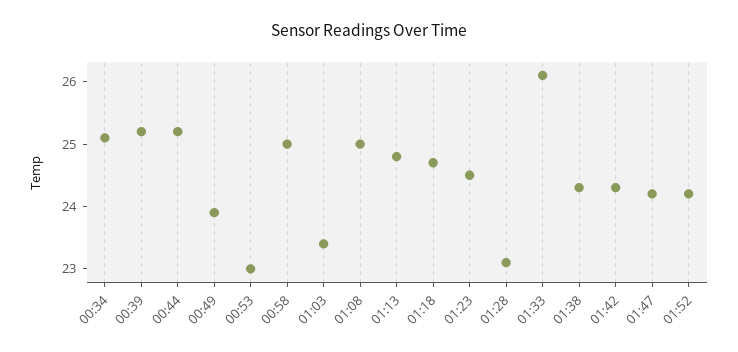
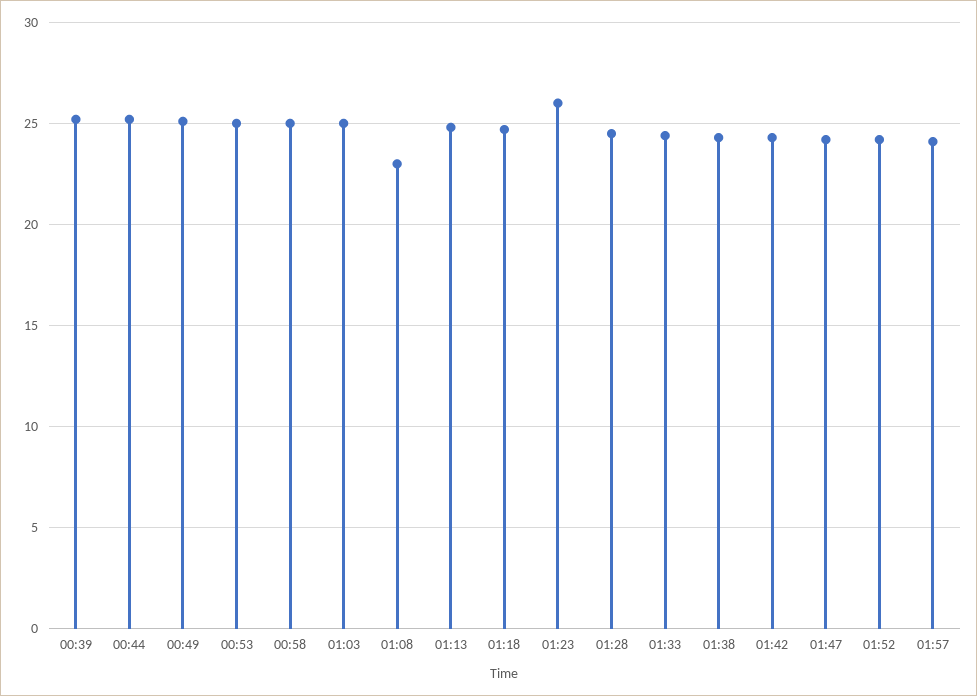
00:34: 25 -> none
00:49: 24 -> 25
00:53: 23 -> 25
01:03: 23.5 -> 25
01:08: 25 -> 23
01:23: 24.5 -> 26
01:28: 23 -> 24.5
01:33: 26 -> 24.5
01:57: none -> 24

